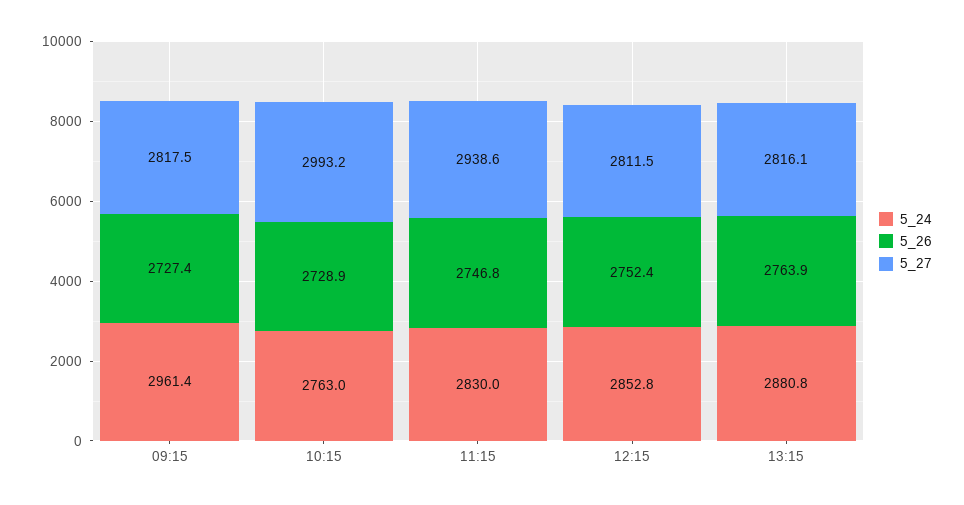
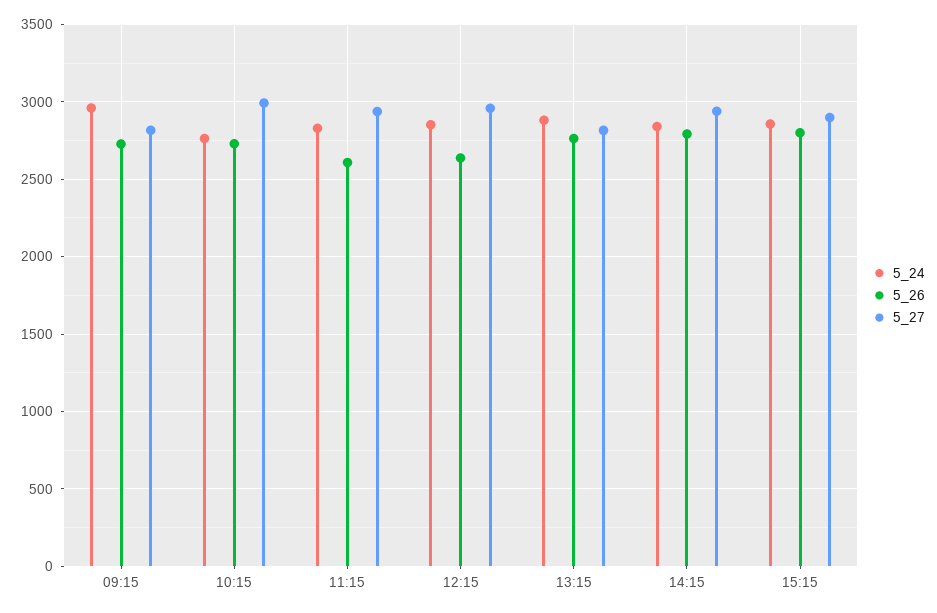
5_26, 11:15: 2746.8 -> 2600
5_26, 12:15: 2752.4 -> 2650
5_27, 12:15: 2811.5 -> 2950
5_24, 14:15: none -> 2850
5_26, 14:15: none -> 2800
5_27, 14:15: none -> 2950
5_24, 15:15: none -> 2850
5_26, 15:15: none -> 2800
5_27, 15:15: none -> 2900

